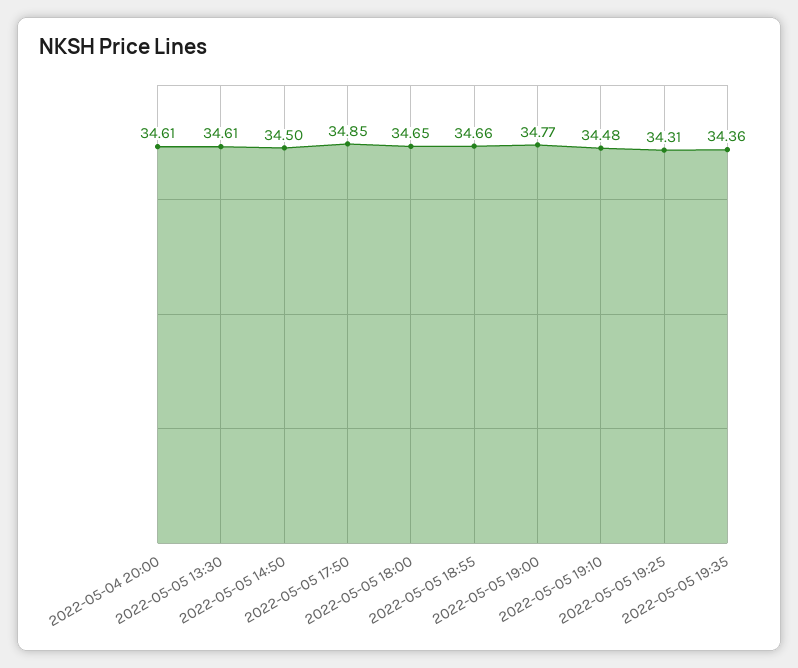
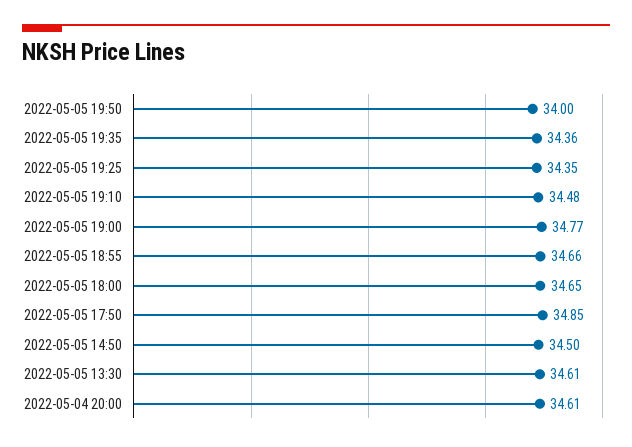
2022-05-05 19:25: 34.31 -> 34.35
2022-05-05 19:50: none -> 34

